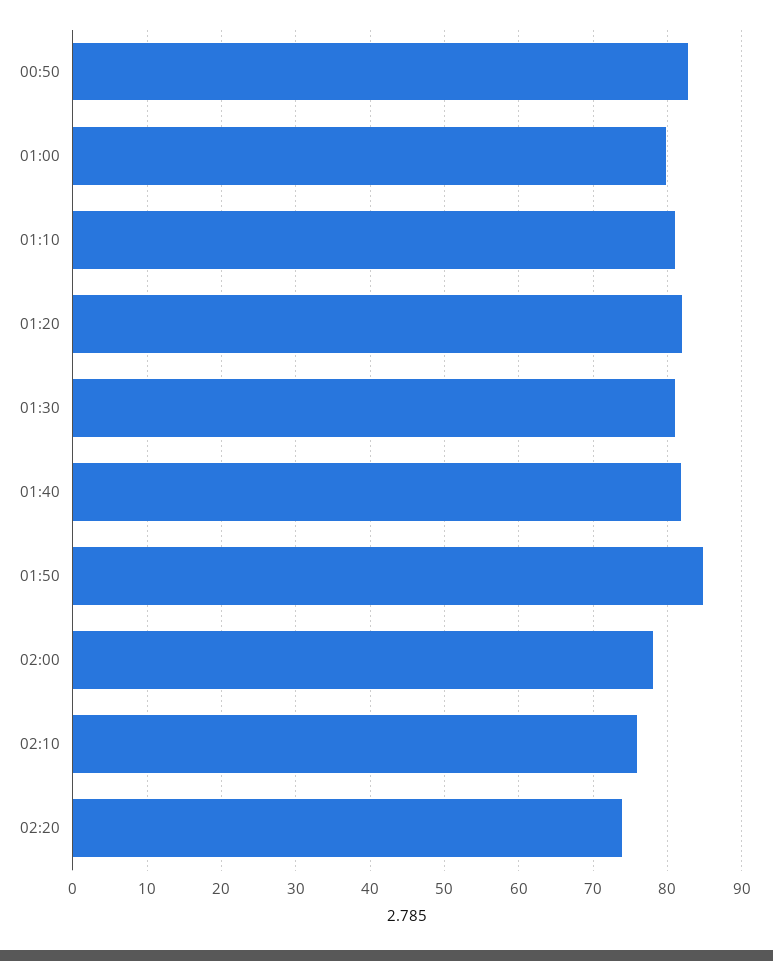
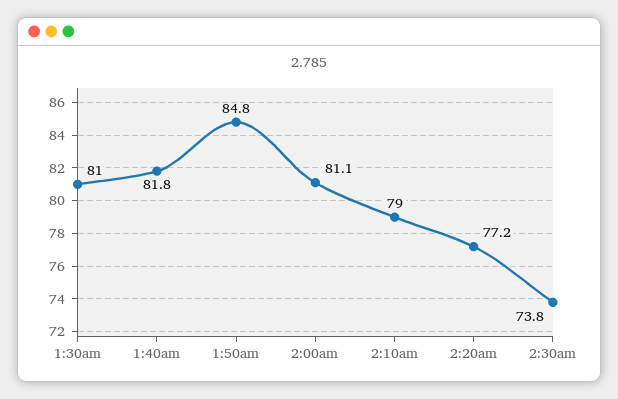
00:50: 83 -> none
01:00: 80 -> none
01:10: 81 -> none
01:20: 82 -> none
02:00: 78 -> 81.1
02:10: 76 -> 79
02:20: 74 -> 77.2
2:30am: none -> 73.8

